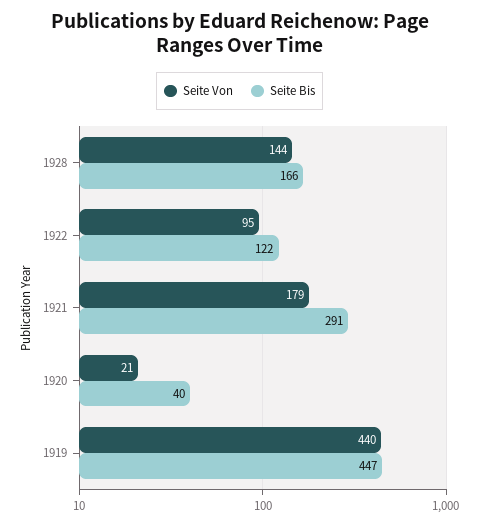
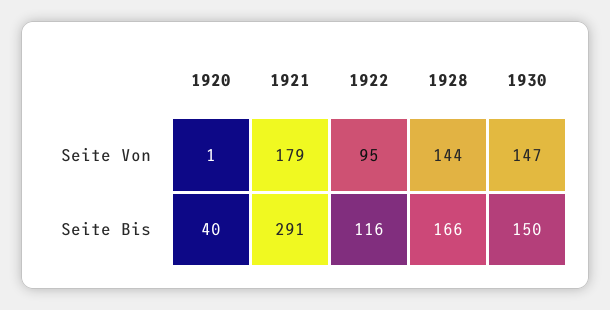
Seite Bis, 1922: 122 -> 116
Seite Von, 1920: 21 -> 1
Seite Von, 1919: 440 -> none
Seite Bis, 1919: 447 -> none
Seite Von, 1930: none -> 147
Seite Bis, 1930: none -> 150

